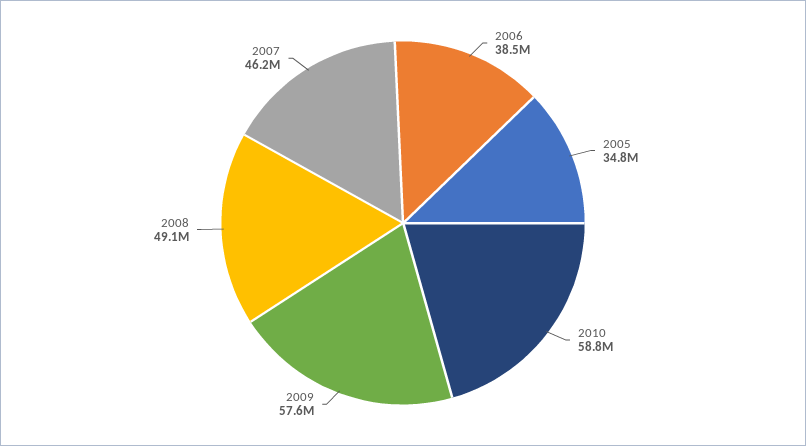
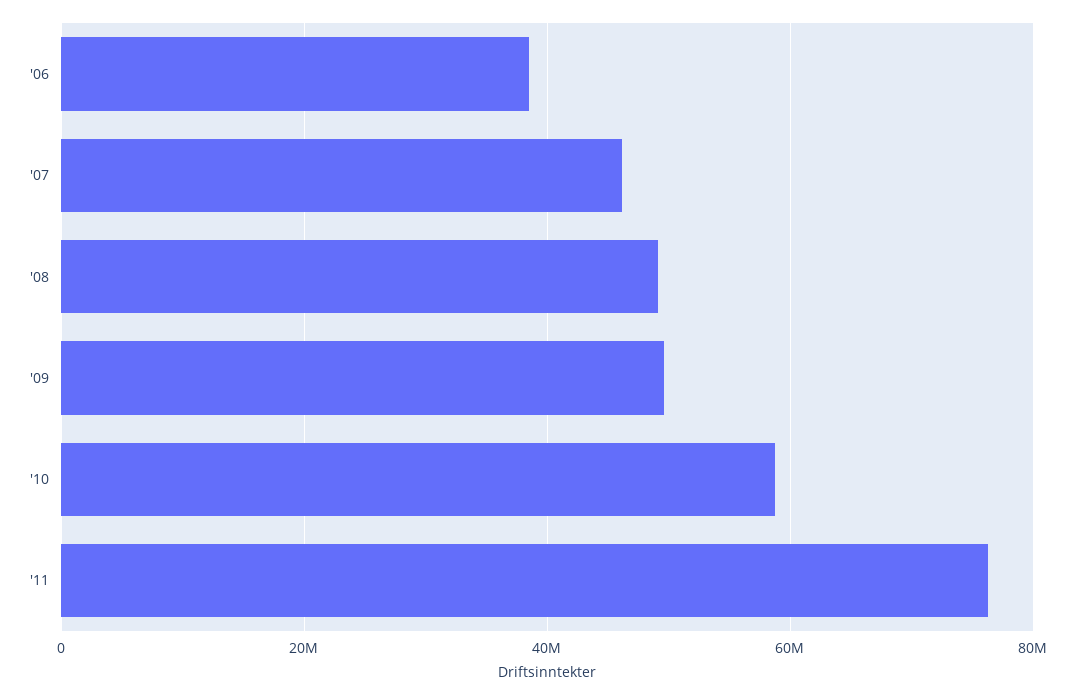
2005: 34800000 -> none
2009: 57600000 -> 50000000
'11: none -> 76000000

